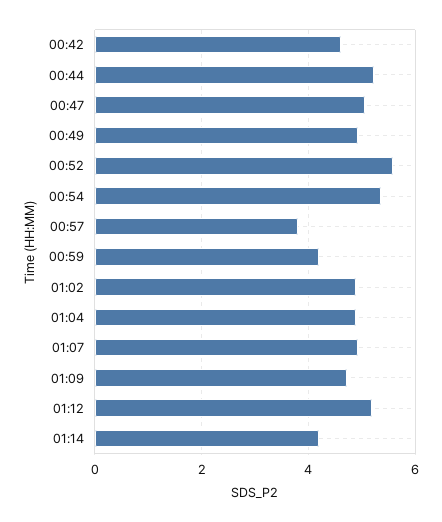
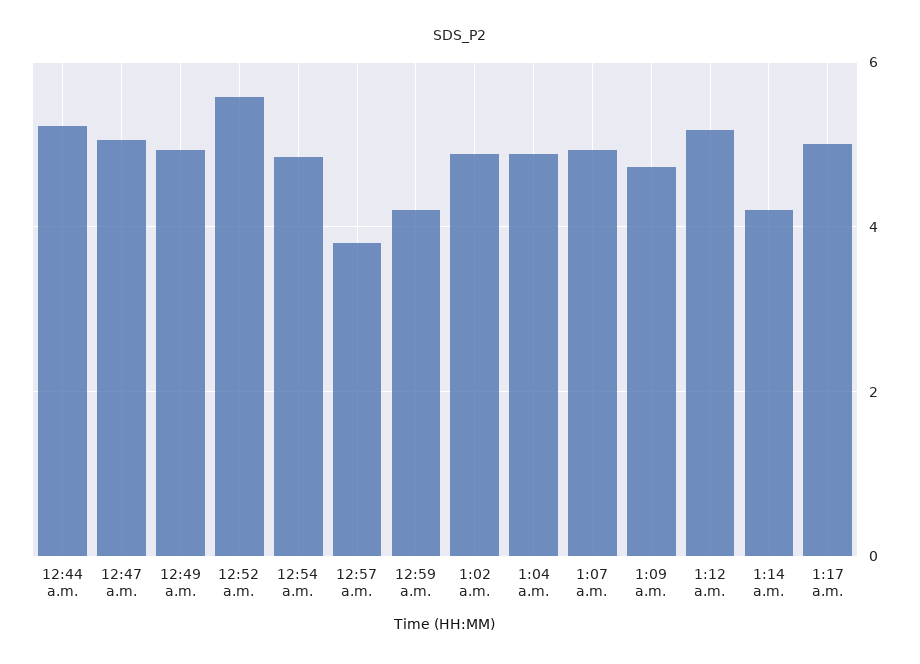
00:42: 4.6 -> none
00:54: 5.4 -> 4.8
1:17 a.m.: none -> 5

